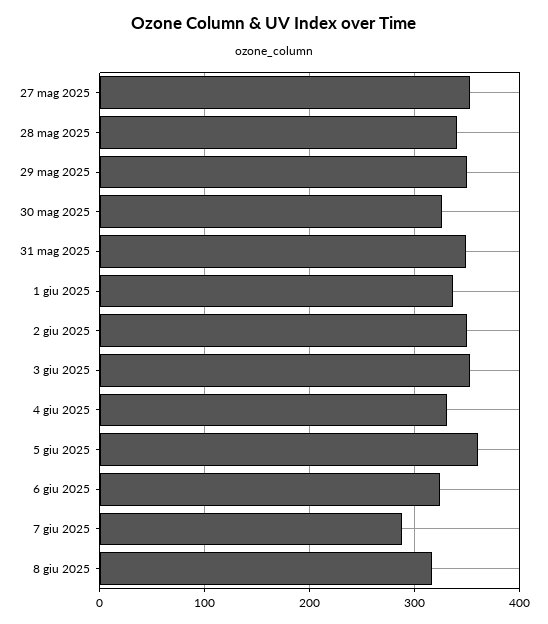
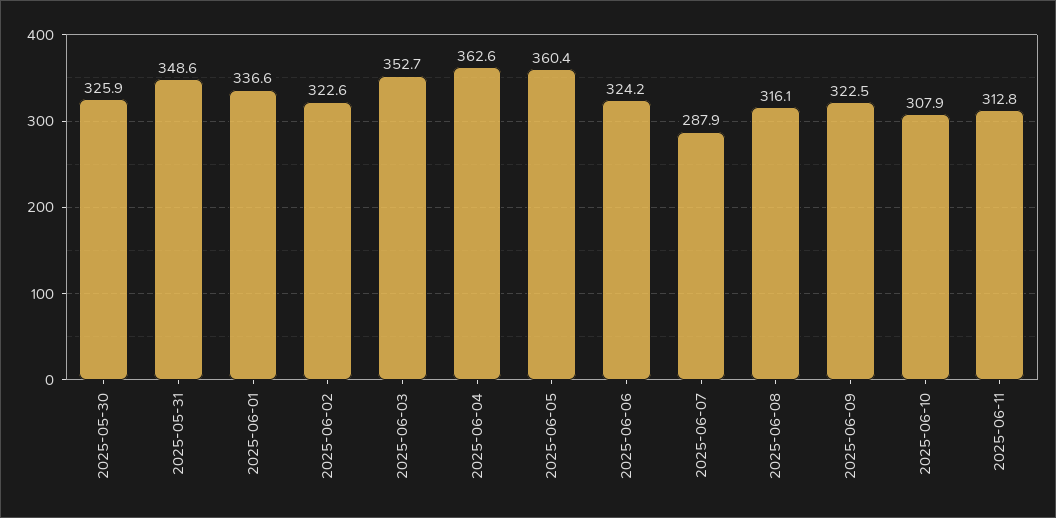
27 mag 2025: 350 -> none
28 mag 2025: 340 -> none
29 mag 2025: 350 -> none
2 giu 2025: 350 -> 322.6
4 giu 2025: 330 -> 362.6
2025-06-09: none -> 322.5
2025-06-10: none -> 307.9
2025-06-11: none -> 312.8

